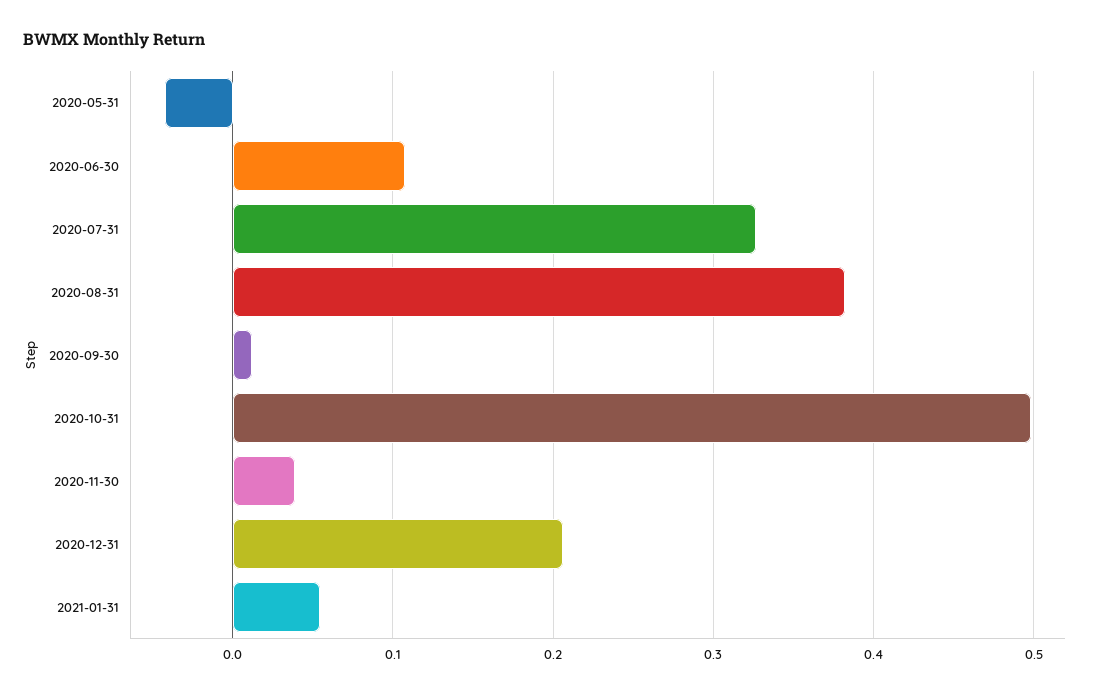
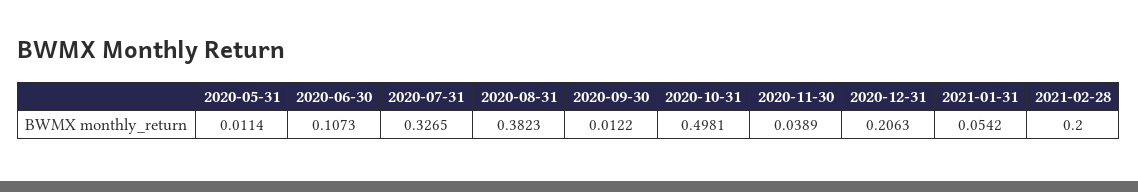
2020-05-31: -0.04 -> 0.0114
2021-02-28: none -> 0.2

